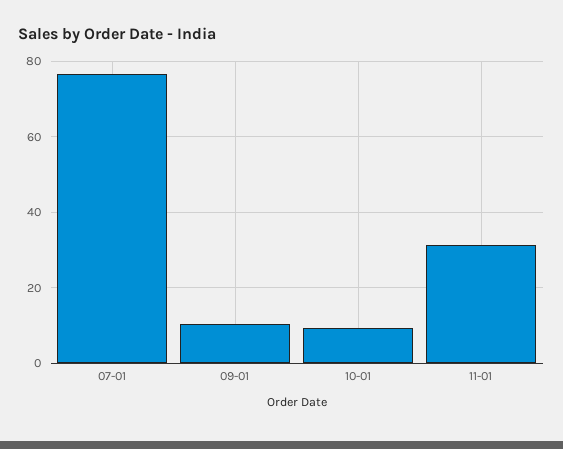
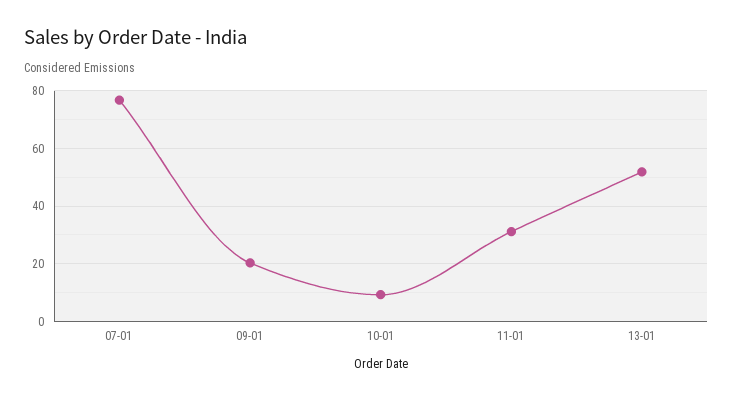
09-01: 10 -> 20
13-01: none -> 52.5

